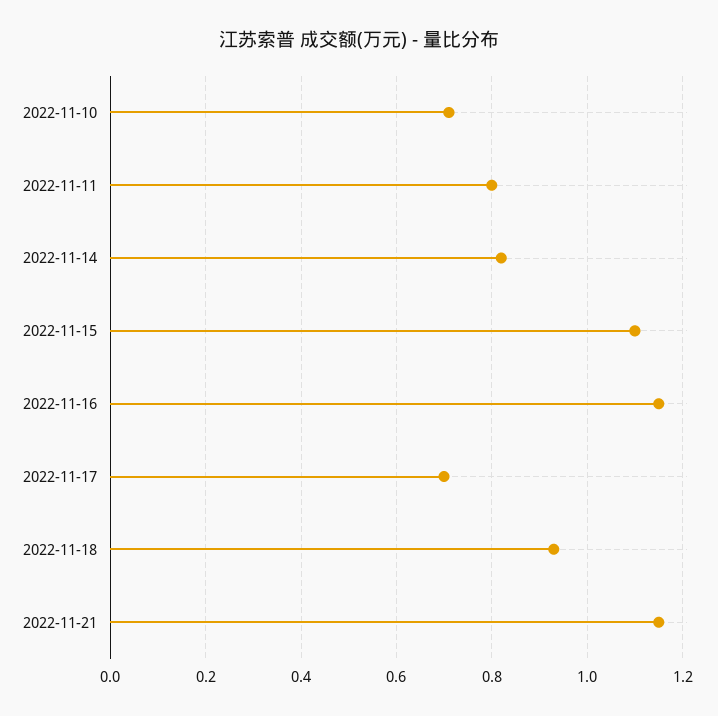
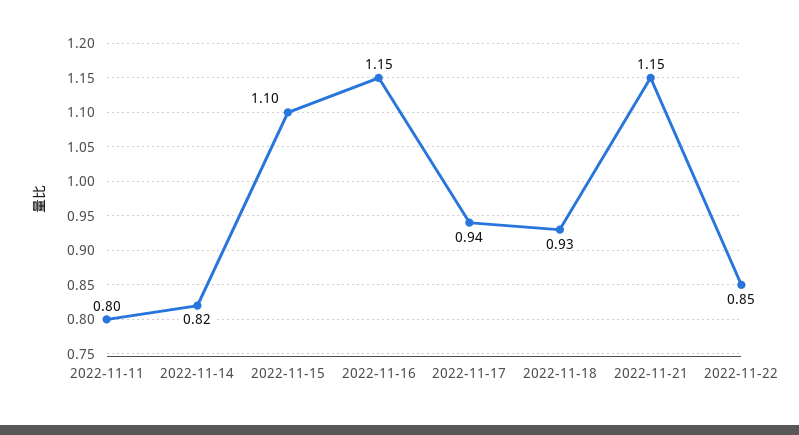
2022-11-10: 0.7 -> none
2022-11-17: 0.7 -> 0.94
2022-11-22: none -> 0.85

